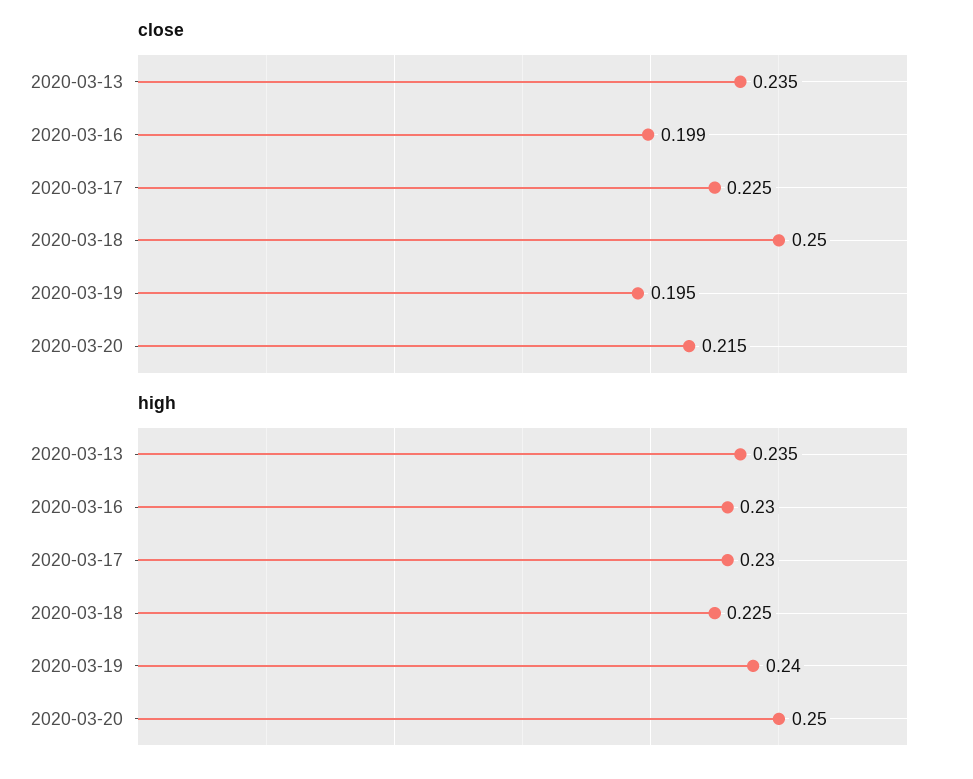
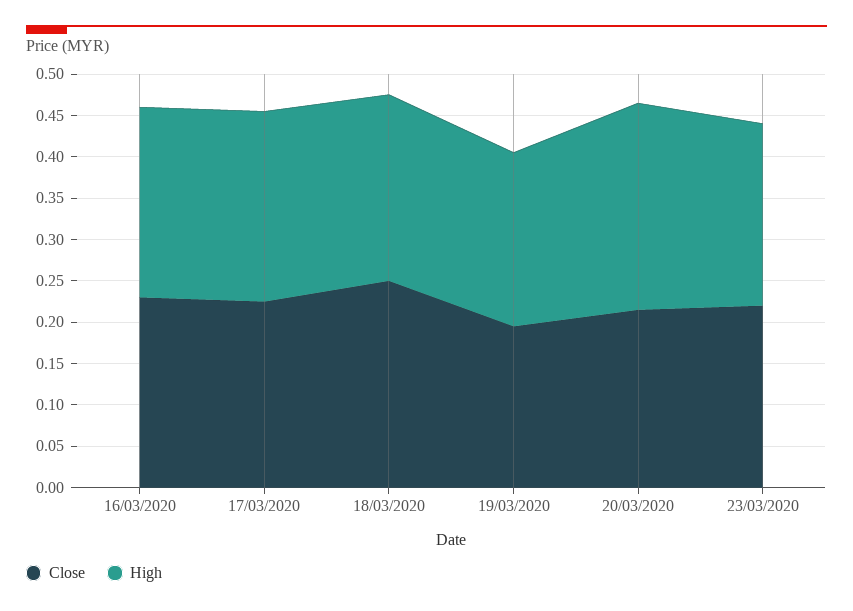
close, 2020-03-13: 0.235 -> none
close, 2020-03-16: 0.199 -> 0.23
high, 2020-03-13: 0.235 -> none
high, 2020-03-19: 0.24 -> 0.21
close, 23/03/2020: none -> 0.22
high, 23/03/2020: none -> 0.22

